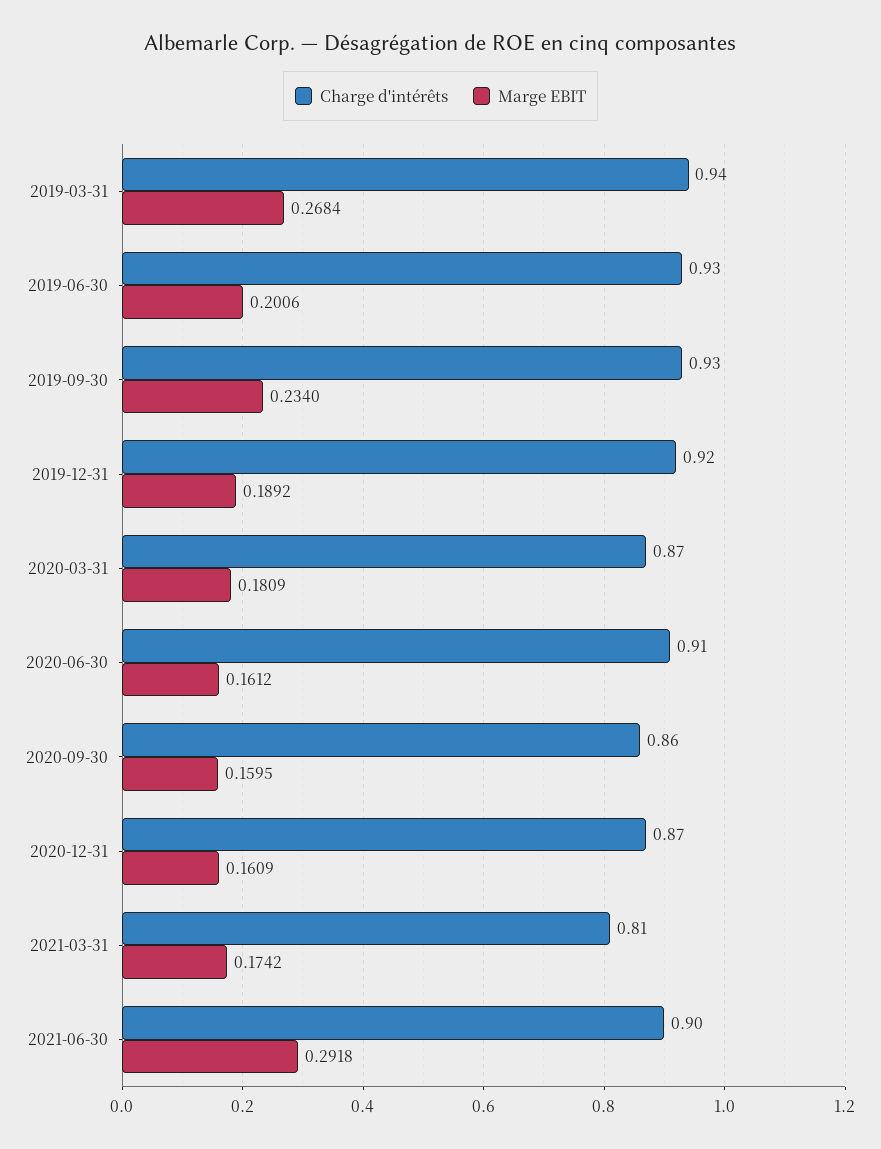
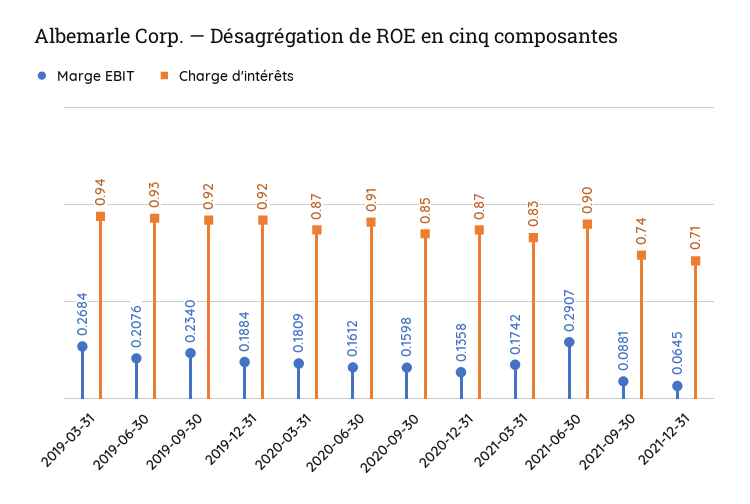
Marge EBIT, 2019-06-30: 0.2006 -> 0.2076
Charge d'intérêts, 2019-09-30: 0.93 -> 0.92
Marge EBIT, 2019-12-31: 0.1892 -> 0.1884
Charge d'intérêts, 2020-09-30: 0.86 -> 0.85
Marge EBIT, 2020-09-30: 0.1595 -> 0.1598
Marge EBIT, 2020-12-31: 0.1609 -> 0.1358
Charge d'intérêts, 2021-03-31: 0.81 -> 0.83
Marge EBIT, 2021-06-30: 0.2918 -> 0.2907
Marge EBIT, 2021-09-30: none -> 0.0881
Charge d'intérêts, 2021-09-30: none -> 0.74
Marge EBIT, 2021-12-31: none -> 0.0645
Charge d'intérêts, 2021-12-31: none -> 0.71

